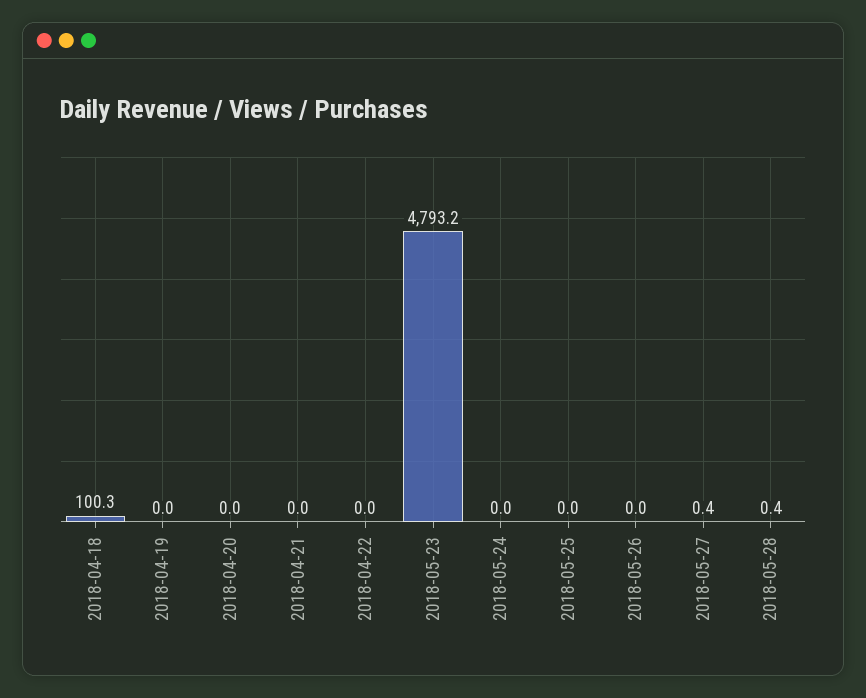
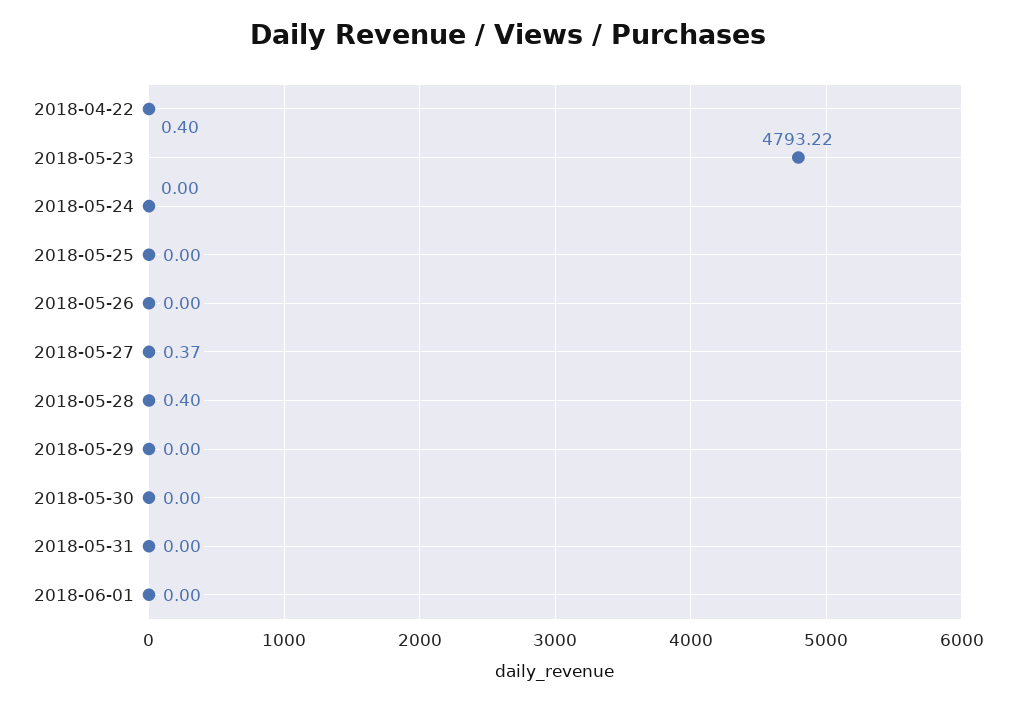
2018-04-18: 100.3 -> none
2018-04-19: 0 -> none
2018-04-20: 0 -> none
2018-04-21: 0 -> none
2018-04-22: 0 -> 0.4
2018-05-29: none -> 0
2018-05-30: none -> 0
2018-05-31: none -> 0
2018-06-01: none -> 0

